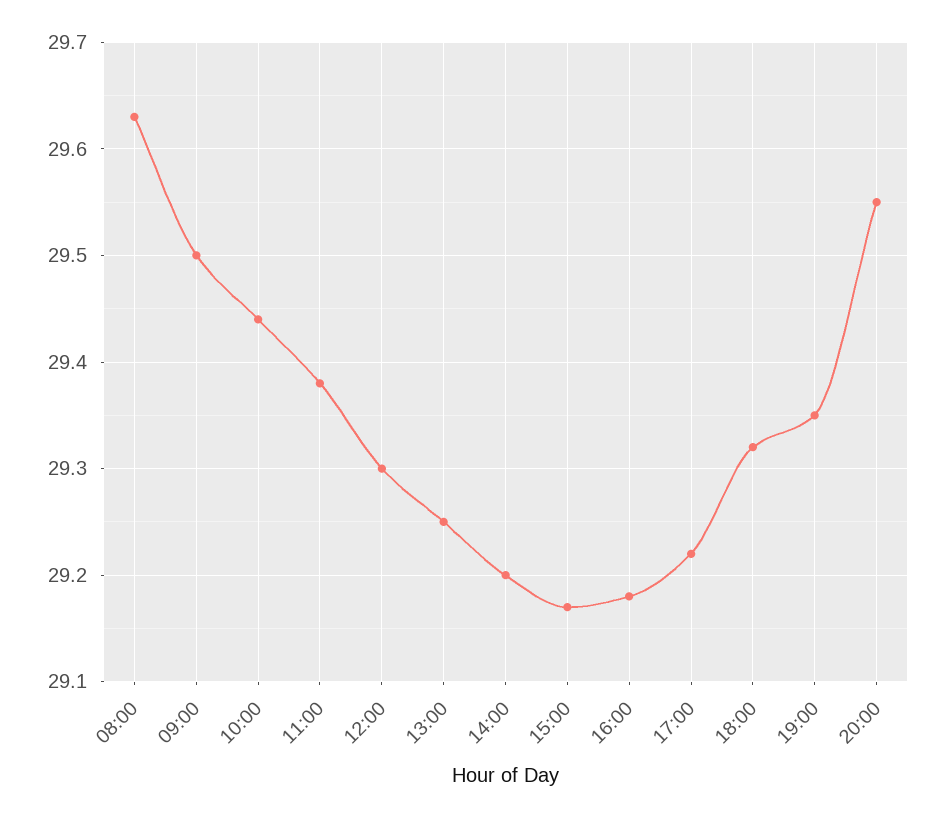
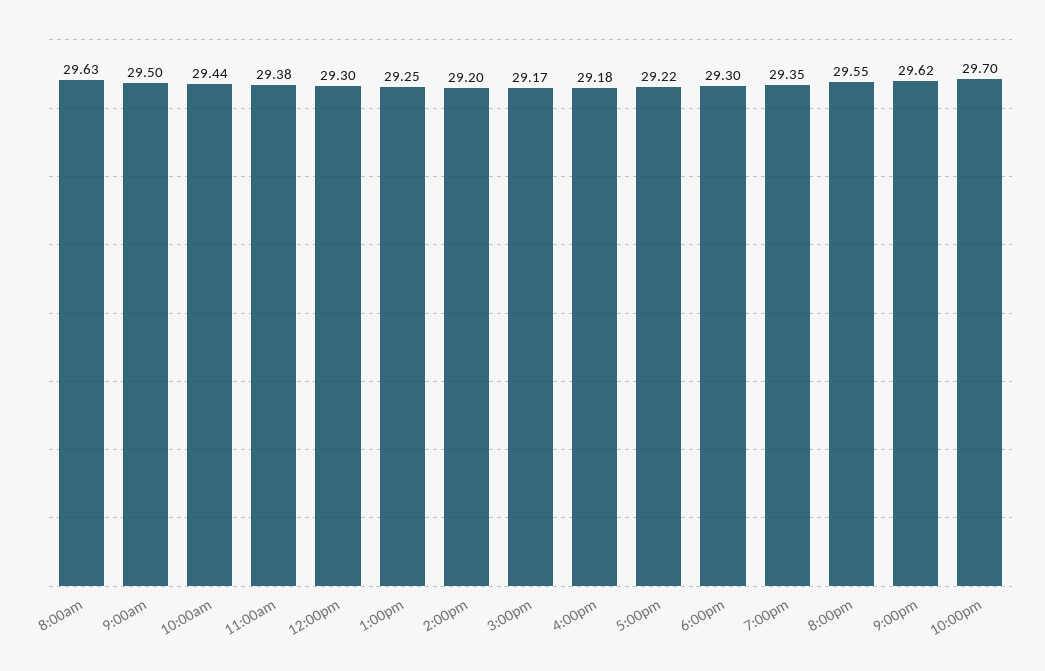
18:00: 29.32 -> 29.3
9:00pm: none -> 29.62
10:00pm: none -> 29.7

